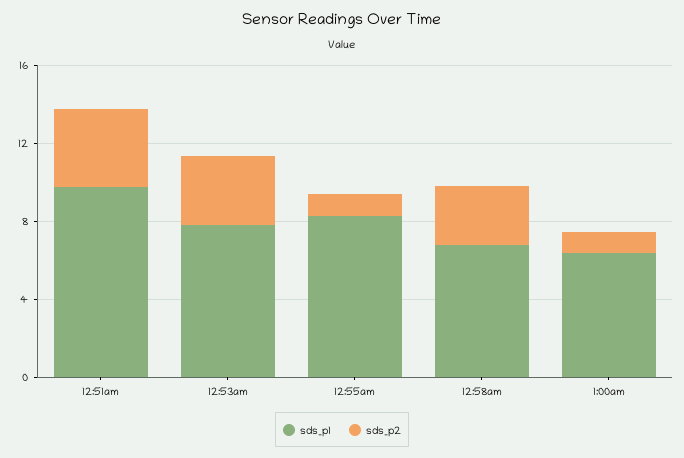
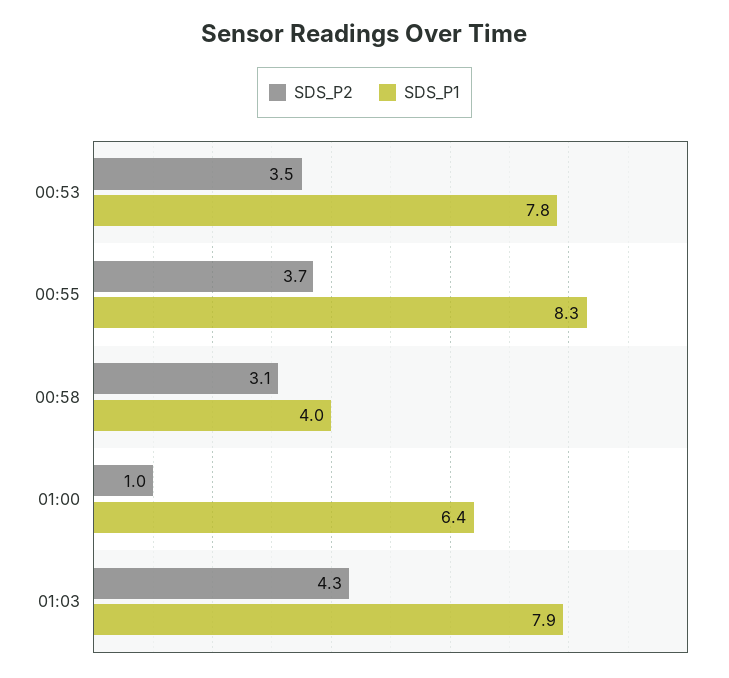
sds_p1, 12:51am: 10 -> none
sds_p2, 12:51am: 4 -> none
sds_p2, 12:55am: 1 -> 3.7
sds_p1, 12:58am: 7 -> 4
sds_p2, 01:03: none -> 4.3
sds_p1, 01:03: none -> 7.9

